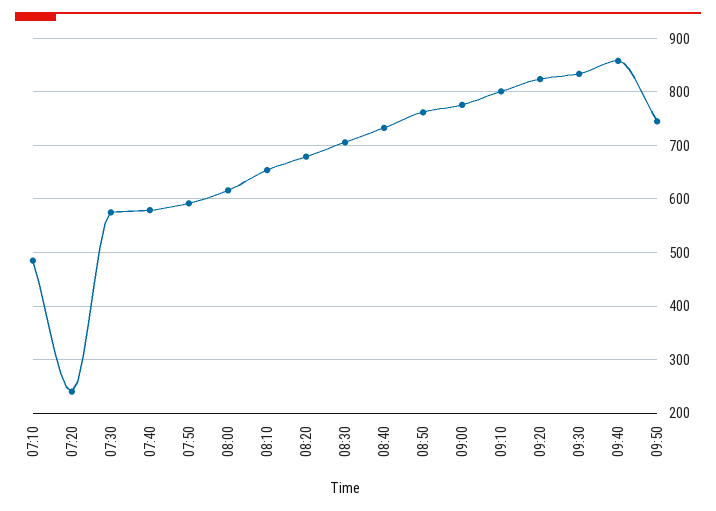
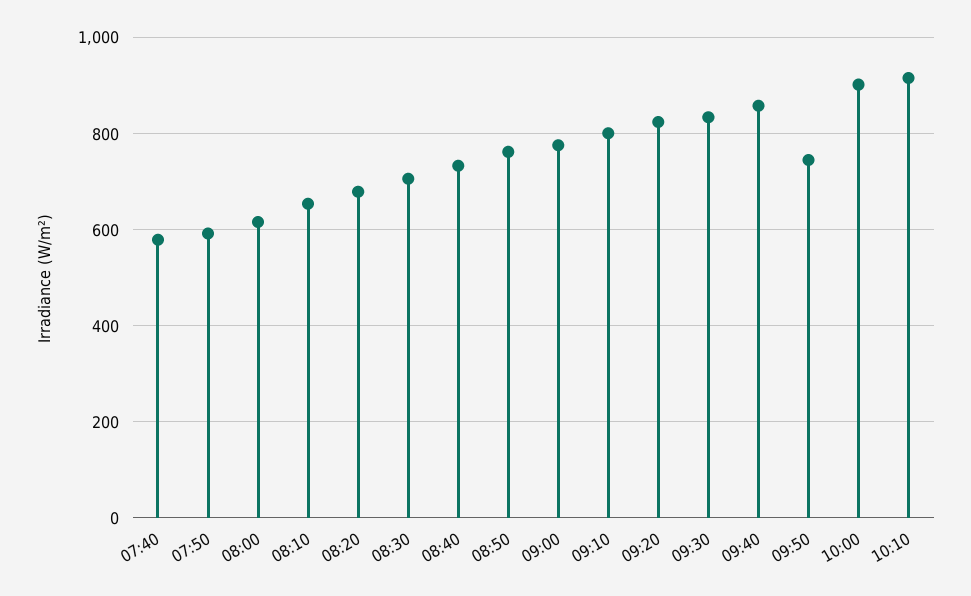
07:10: 480 -> none
07:20: 240 -> none
07:30: 580 -> none
10:00: none -> 900
10:10: none -> 920

